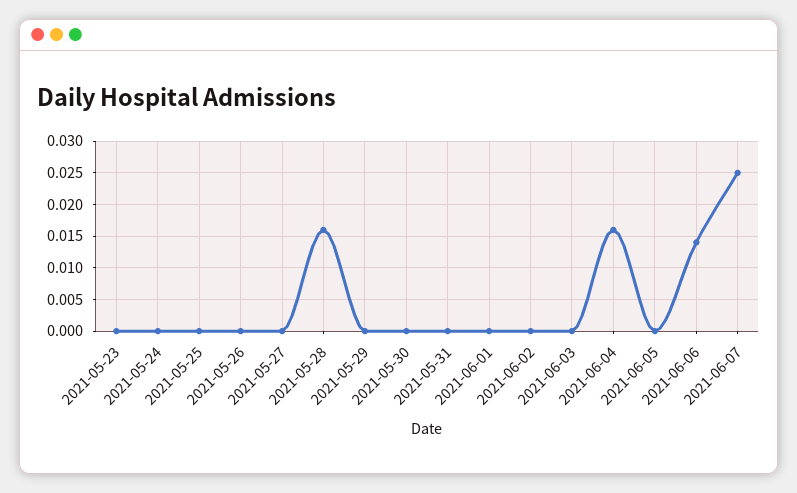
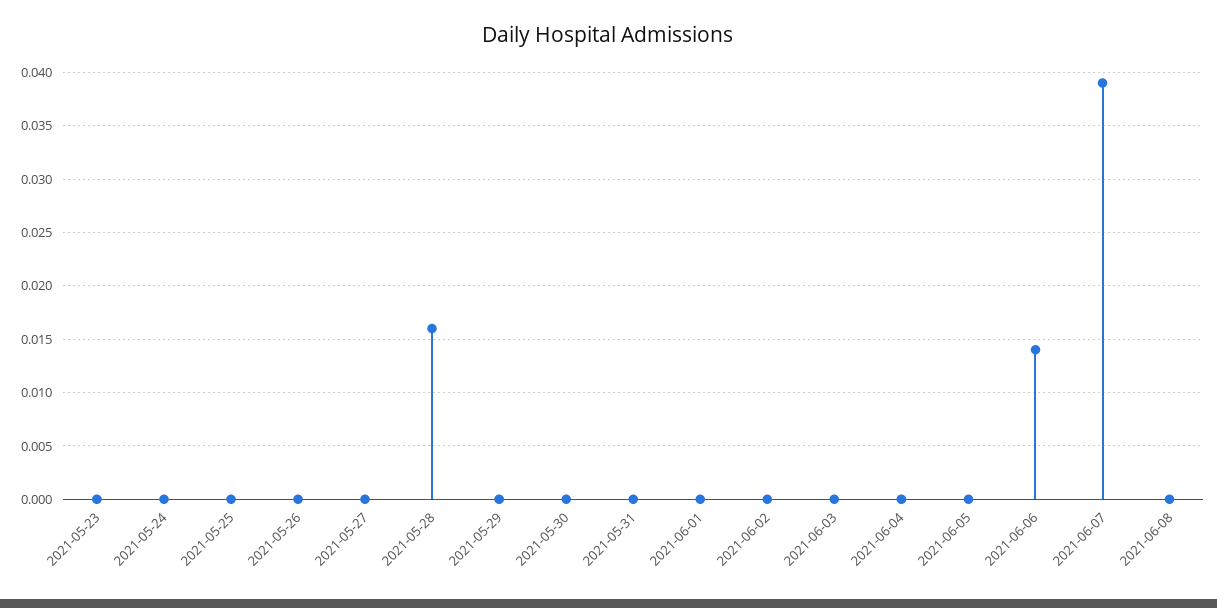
2021-06-04: 0.016 -> 0
2021-06-07: 0.025 -> 0.039
2021-06-08: none -> 0

